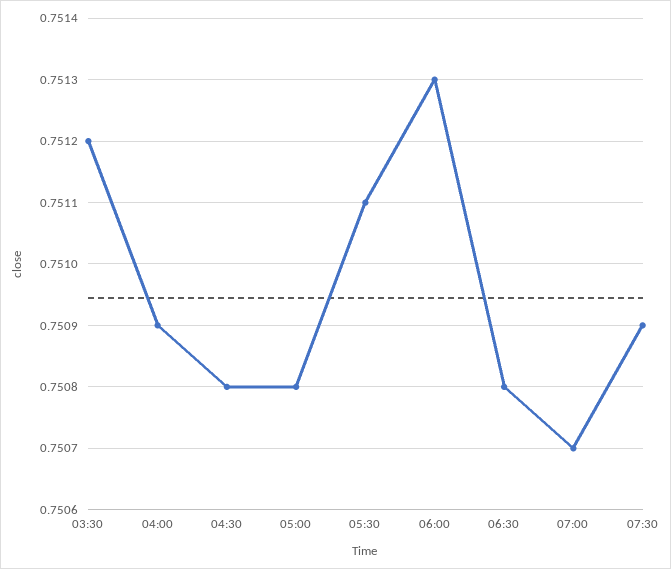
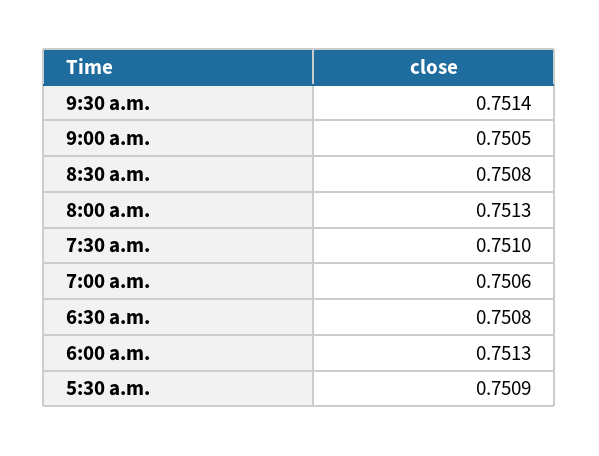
03:30: 0.7512 -> none
04:00: 0.7509 -> none
04:30: 0.7508 -> none
05:00: 0.7508 -> none
05:30: 0.7511 -> 0.7509
07:00: 0.7507 -> 0.7506
07:30: 0.7509 -> 0.751
9:30 a.m.: none -> 0.7514
9:00 a.m.: none -> 0.7505
8:30 a.m.: none -> 0.7508
8:00 a.m.: none -> 0.7513

